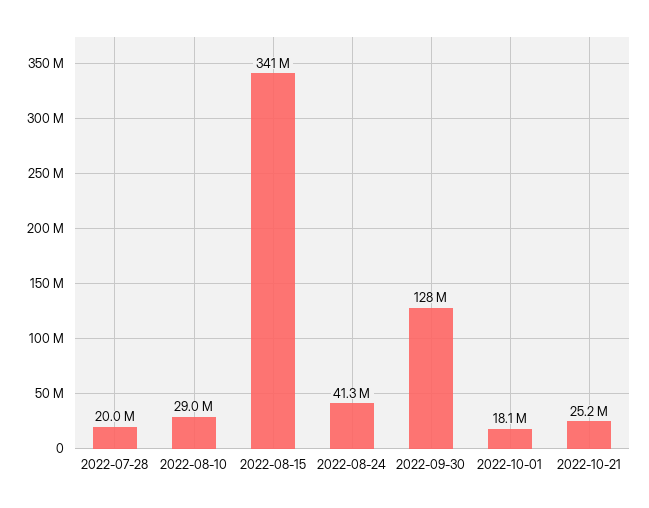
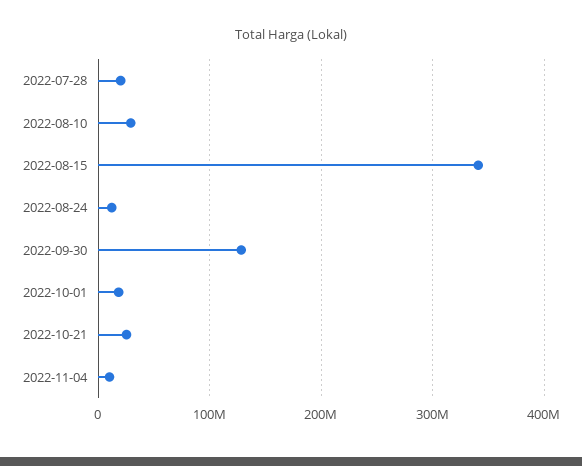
2022-08-24: 41300000 -> 10000000
2022-11-04: none -> 10000000

